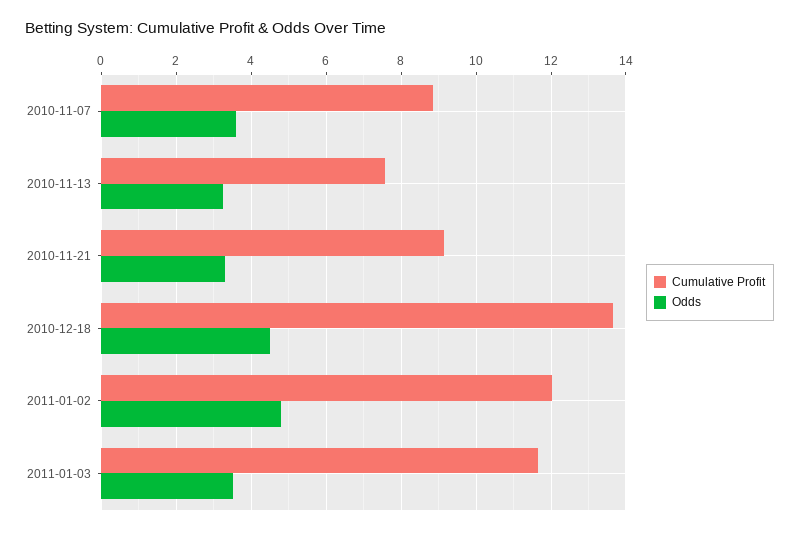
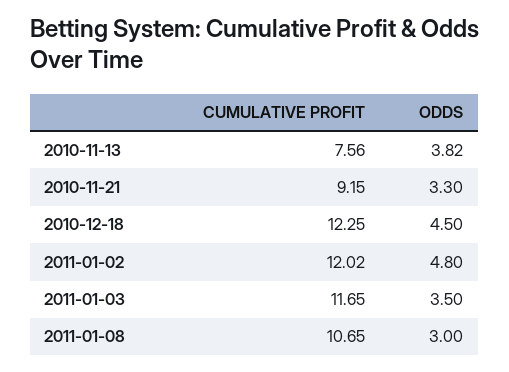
Cumulative Profit, 2010-11-07: 8.8 -> none
Odds, 2010-11-07: 3.6 -> none
Odds, 2010-11-13: 3.2 -> 3.82
Cumulative Profit, 2010-12-18: 13.6 -> 12.25
Cumulative Profit, 2011-01-08: none -> 10.65
Odds, 2011-01-08: none -> 3

